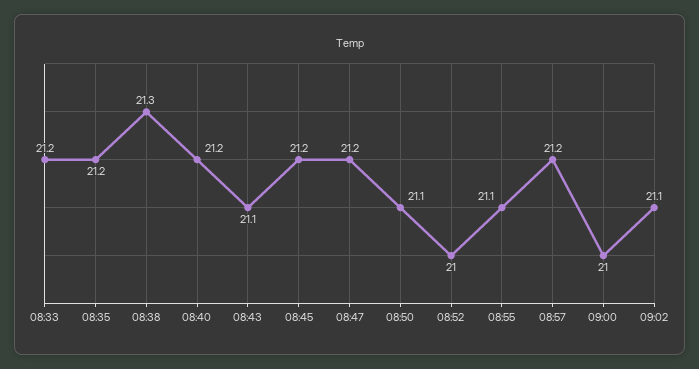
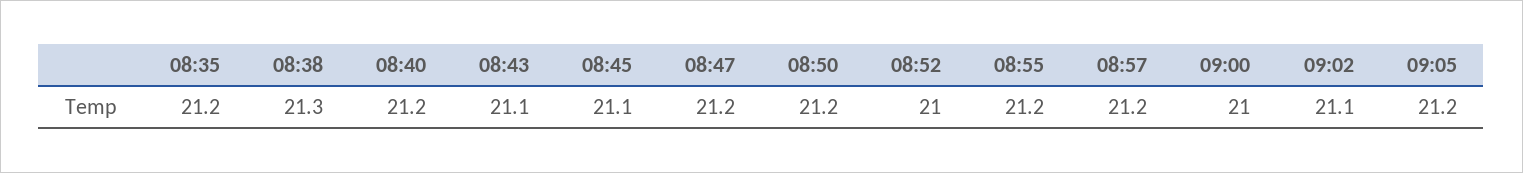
08:33: 21.2 -> none
08:45: 21.2 -> 21.1
08:50: 21.1 -> 21.2
08:55: 21.1 -> 21.2
09:05: none -> 21.2

